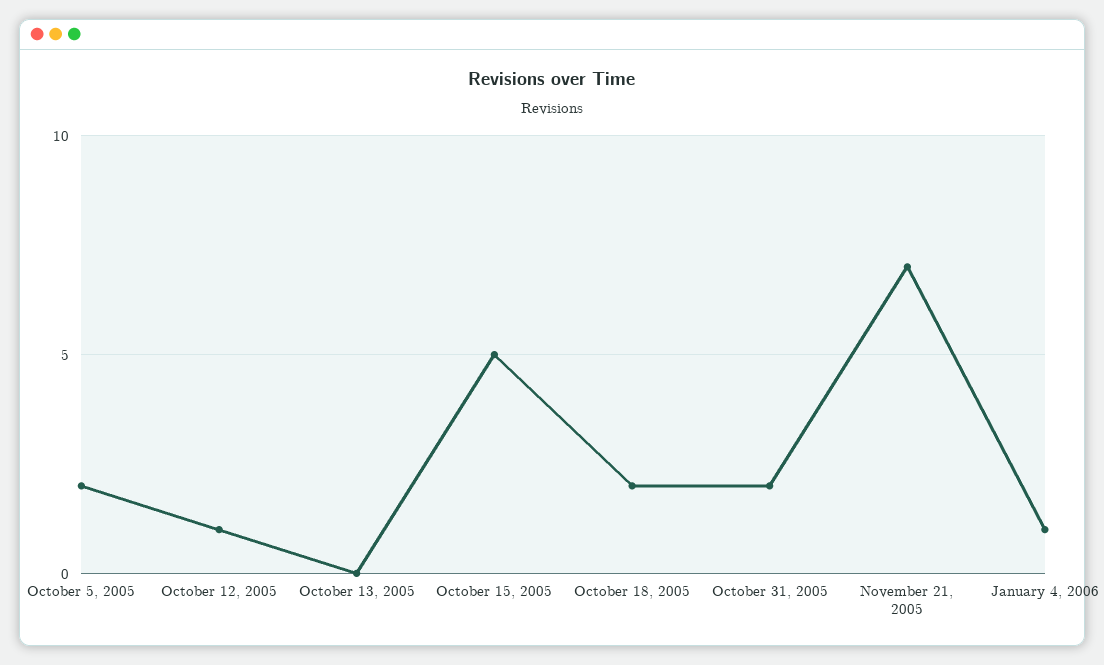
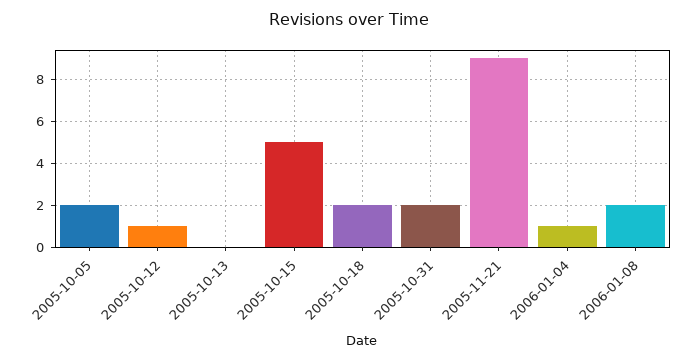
November 21, 2005: 7 -> 9
2006-01-08: none -> 2

